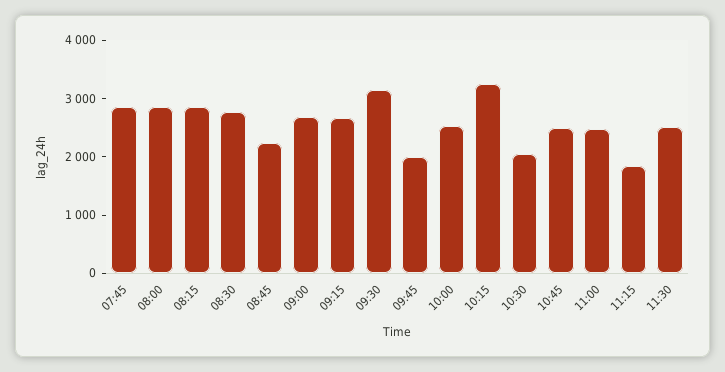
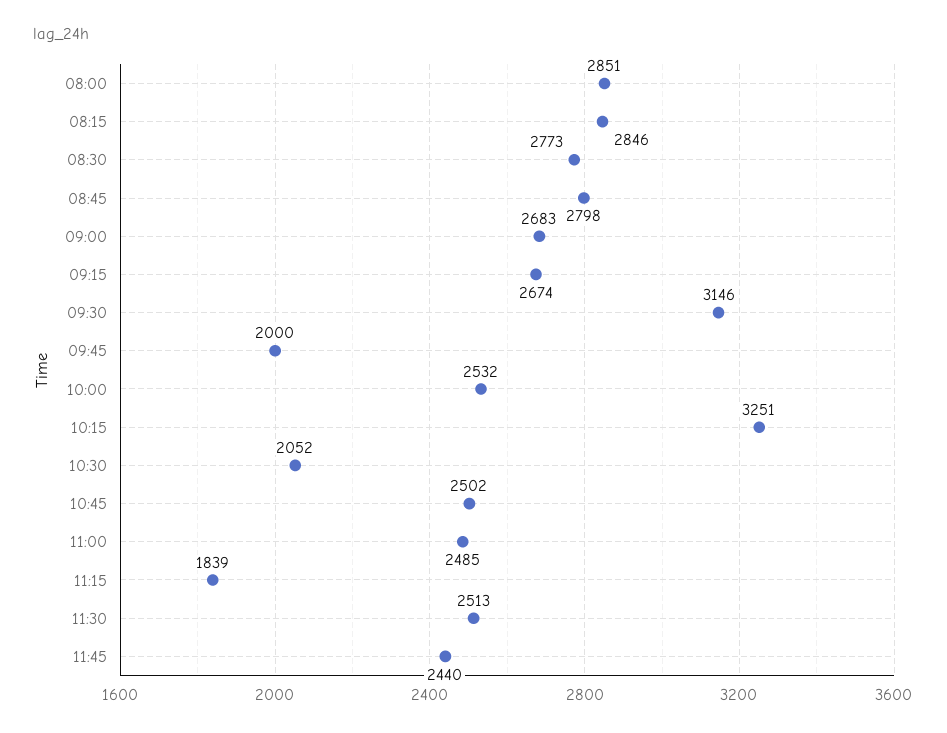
07:45: 2800 -> none
08:45: 2200 -> 2798
11:45: none -> 2440

